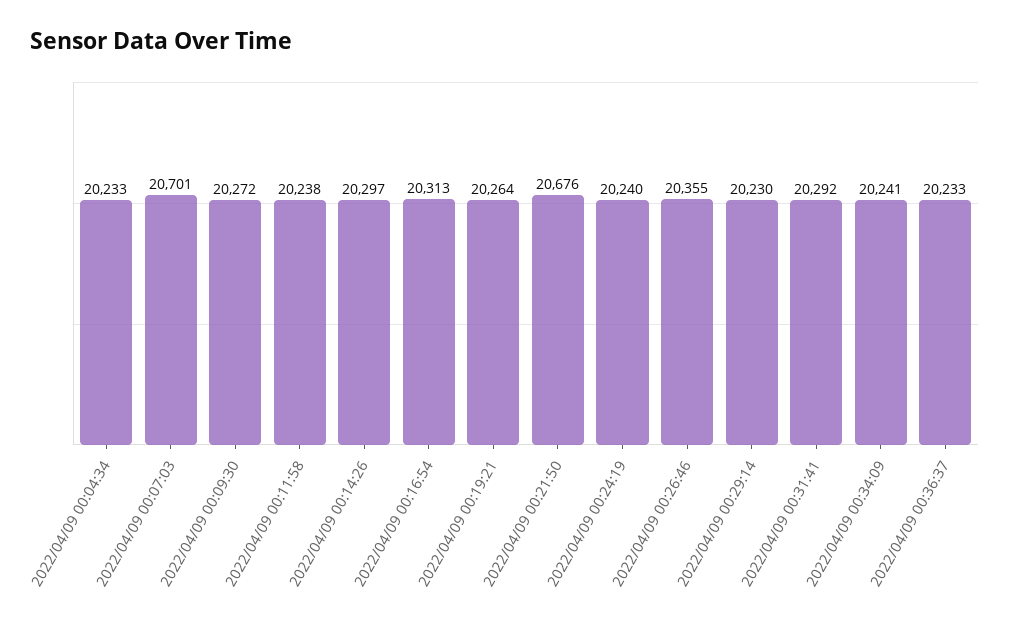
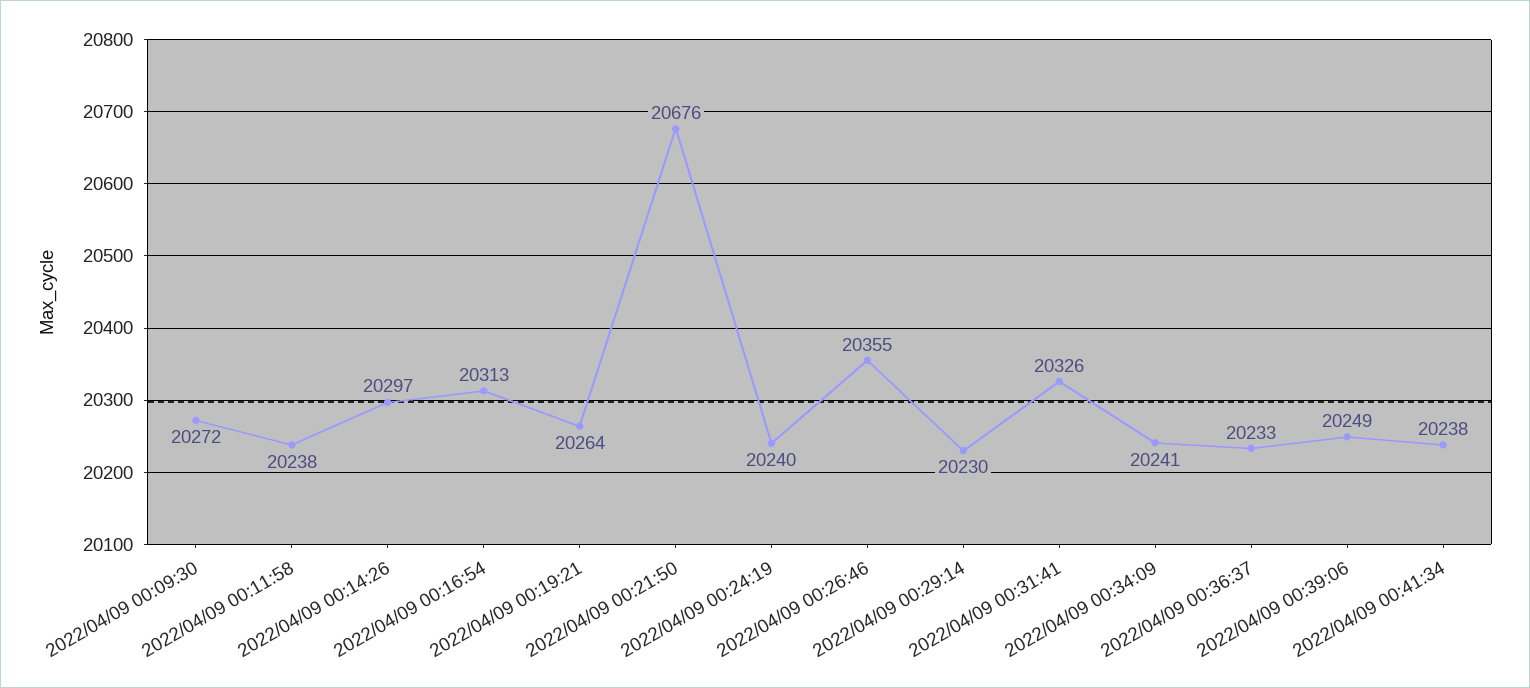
2022/04/09 00:04:34: 20233 -> none
2022/04/09 00:07:03: 20701 -> none
2022/04/09 00:31:41: 20292 -> 20326
2022/04/09 00:39:06: none -> 20249
2022/04/09 00:41:34: none -> 20238

